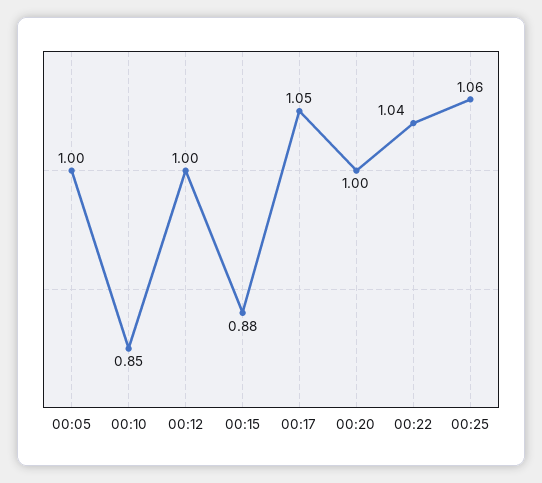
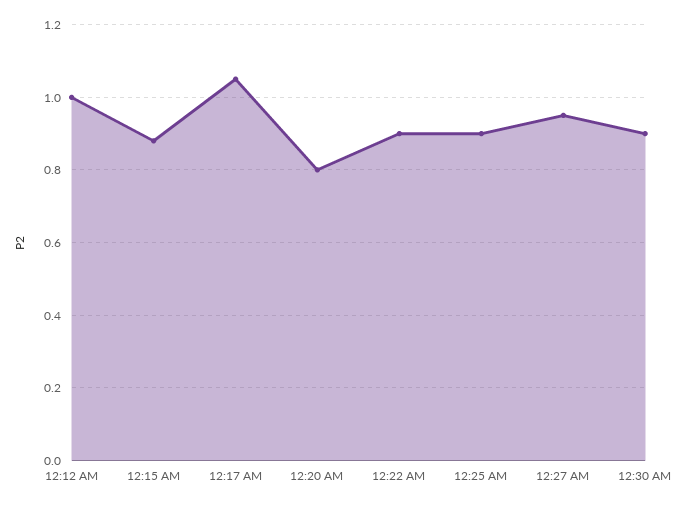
00:05: 1 -> none
00:10: 0.85 -> none
00:20: 1 -> 0.8
00:22: 1.04 -> 0.9
00:25: 1.06 -> 0.9
12:27 AM: none -> 0.95
12:30 AM: none -> 0.9

